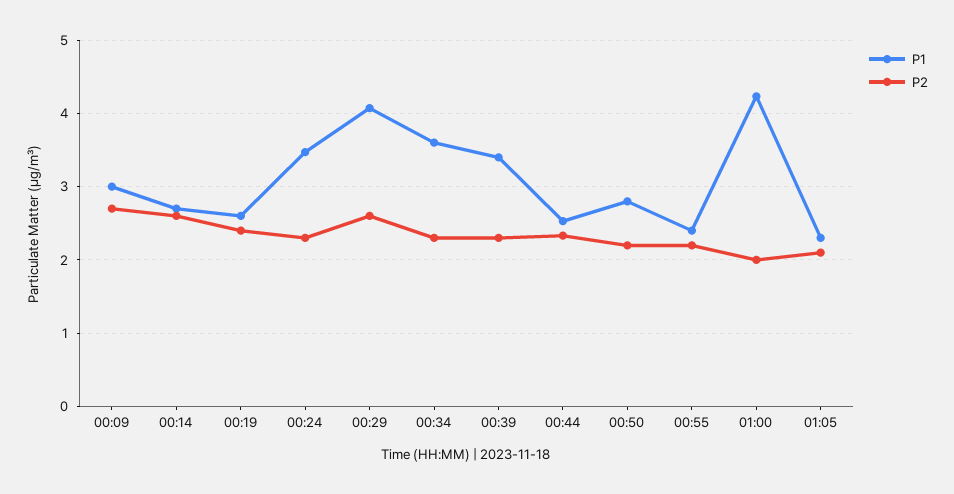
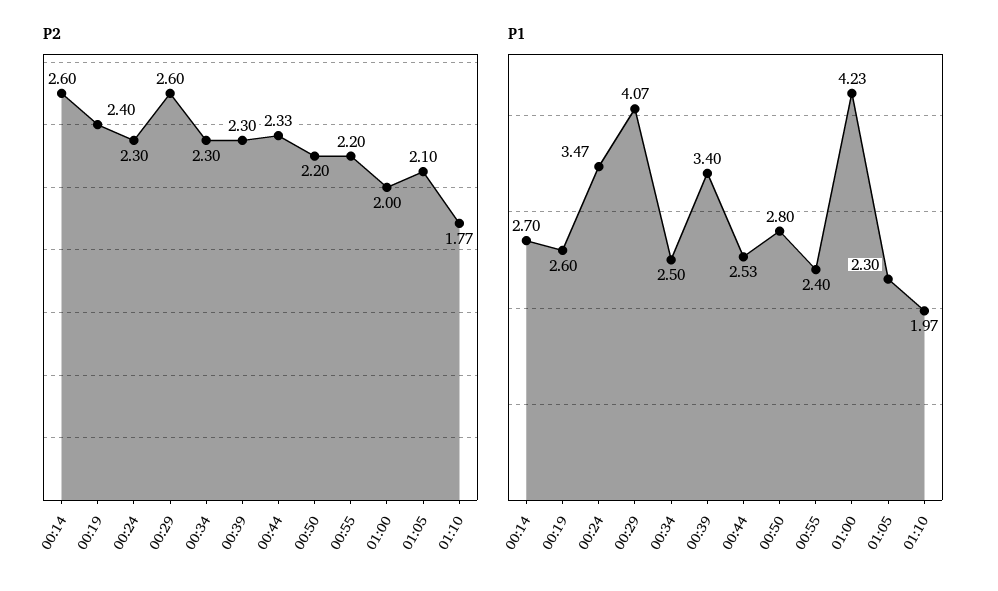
P1, 00:09: 3 -> none
P2, 00:09: 2.7 -> none
P1, 00:34: 3.6 -> 2.5
P2, 01:10: none -> 1.77
P1, 01:10: none -> 1.97

